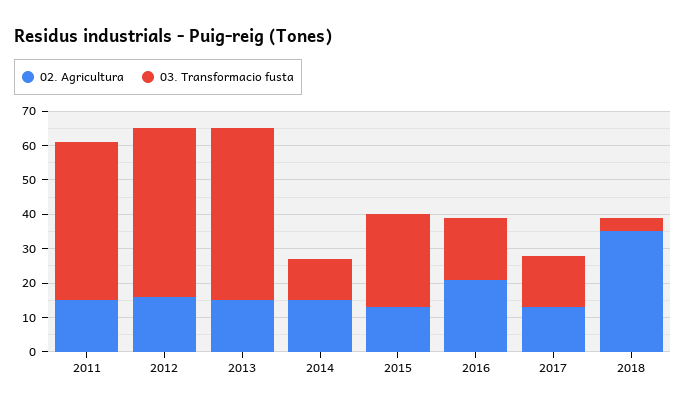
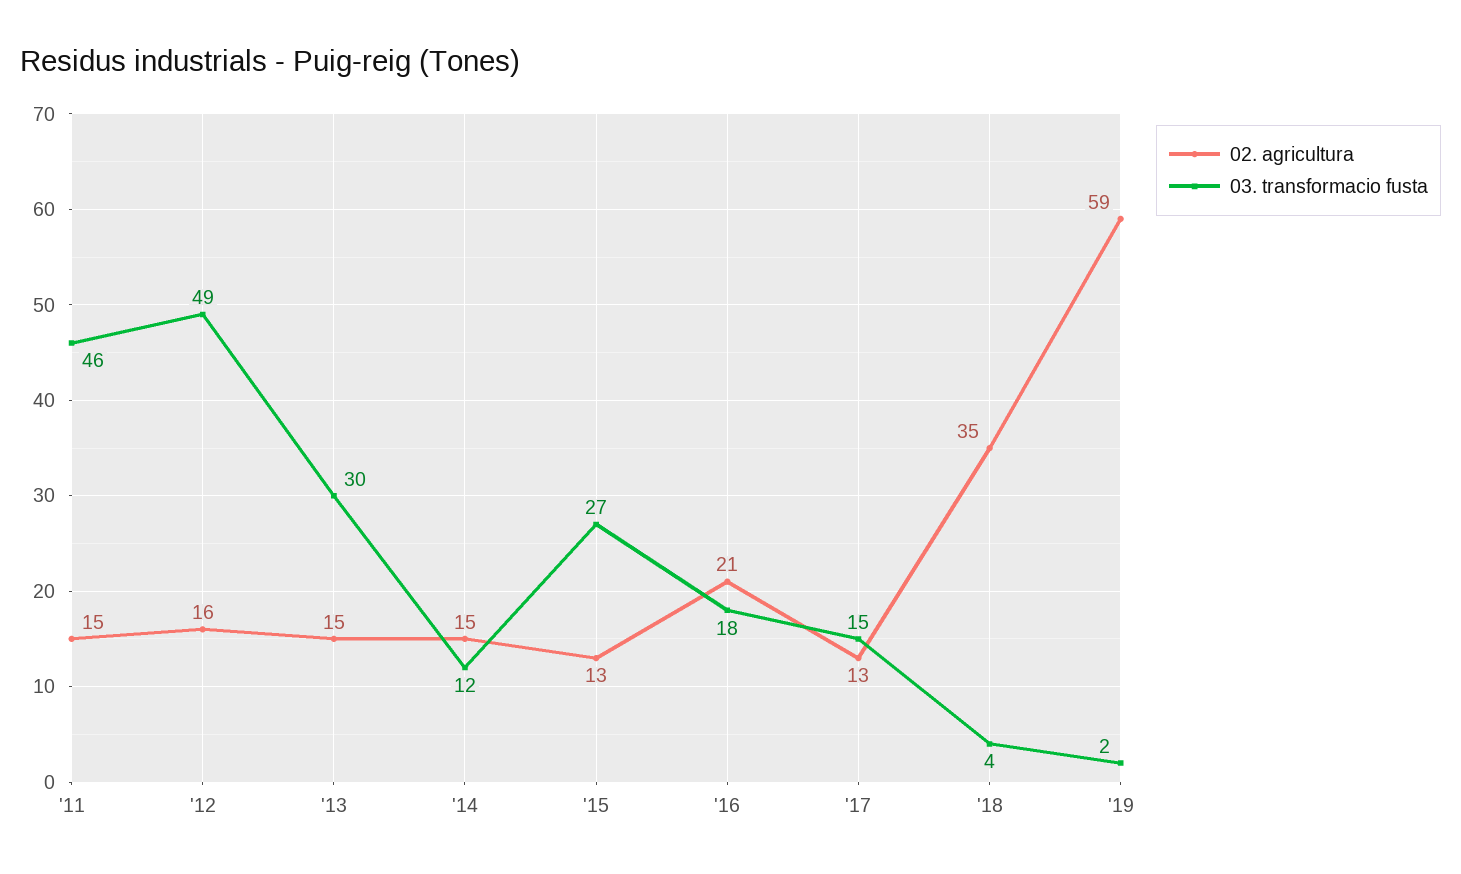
03. Transformacio fusta, 2013: 50 -> 30
02. Agricultura, '19: none -> 59
03. Transformacio fusta, '19: none -> 2

